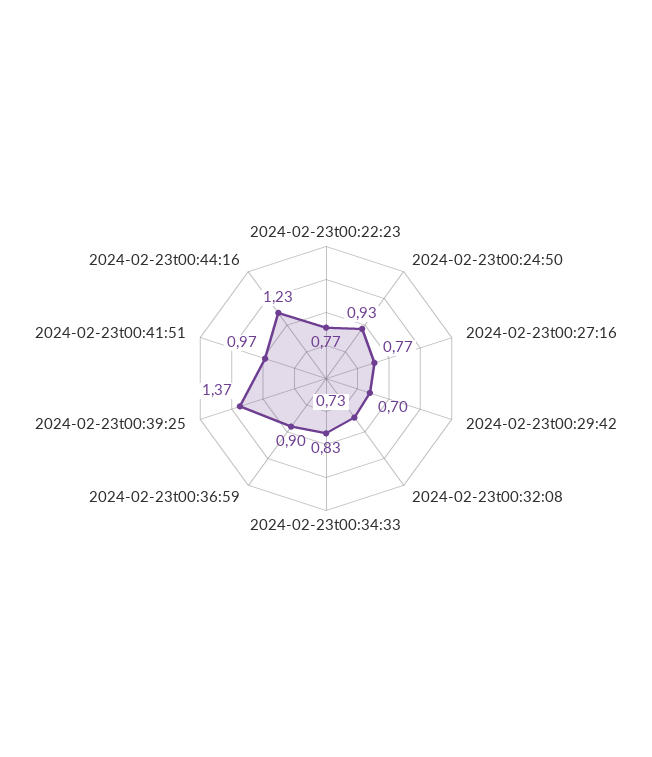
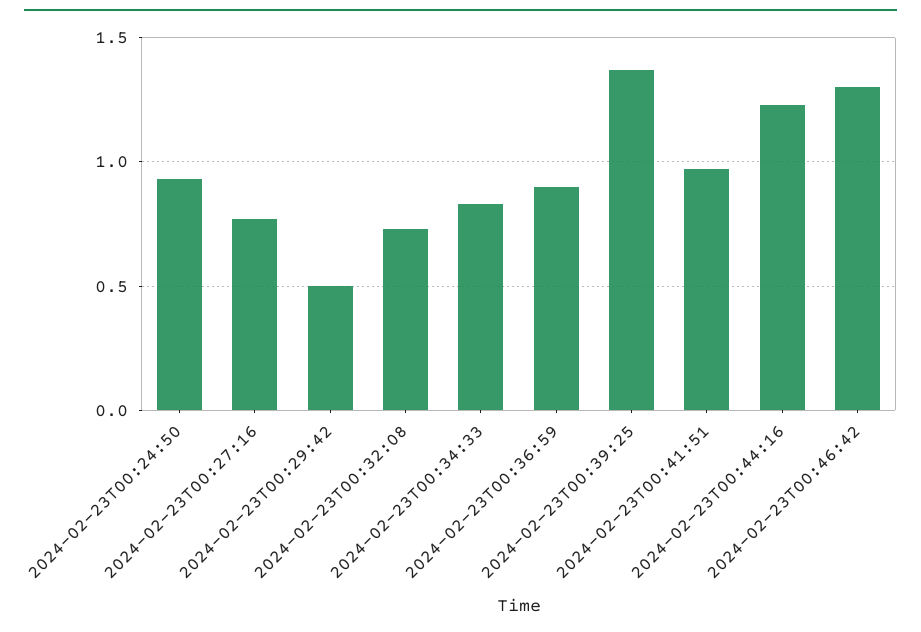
2024-02-23t00:22:23: 0.77 -> none
2024-02-23t00:29:42: 0.7 -> 0.5
2024-02-23T00:46:42: none -> 1.3

